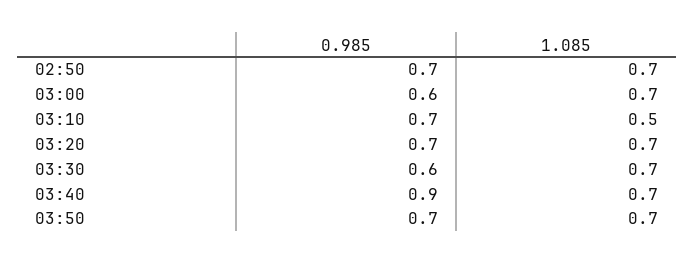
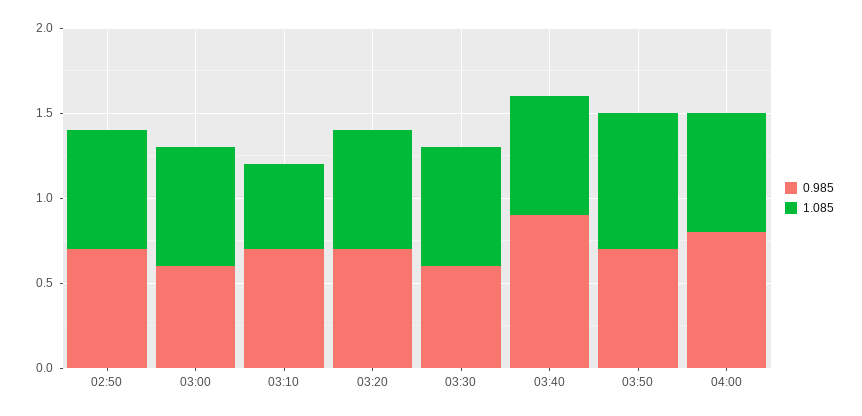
1.085, 03:50: 0.7 -> 0.8
0.985, 04:00: none -> 0.8
1.085, 04:00: none -> 0.7

